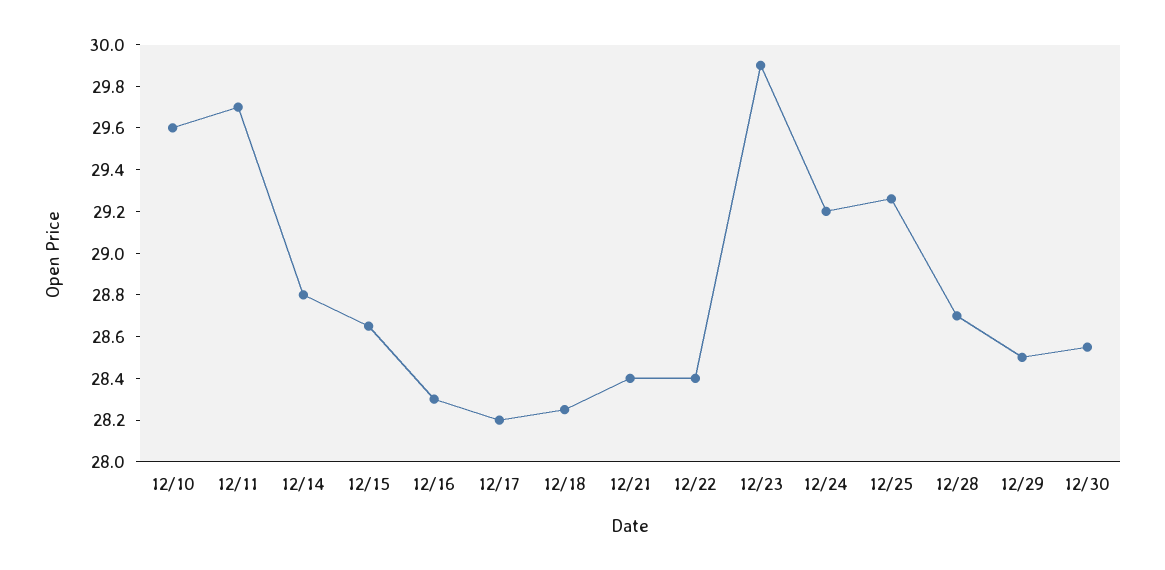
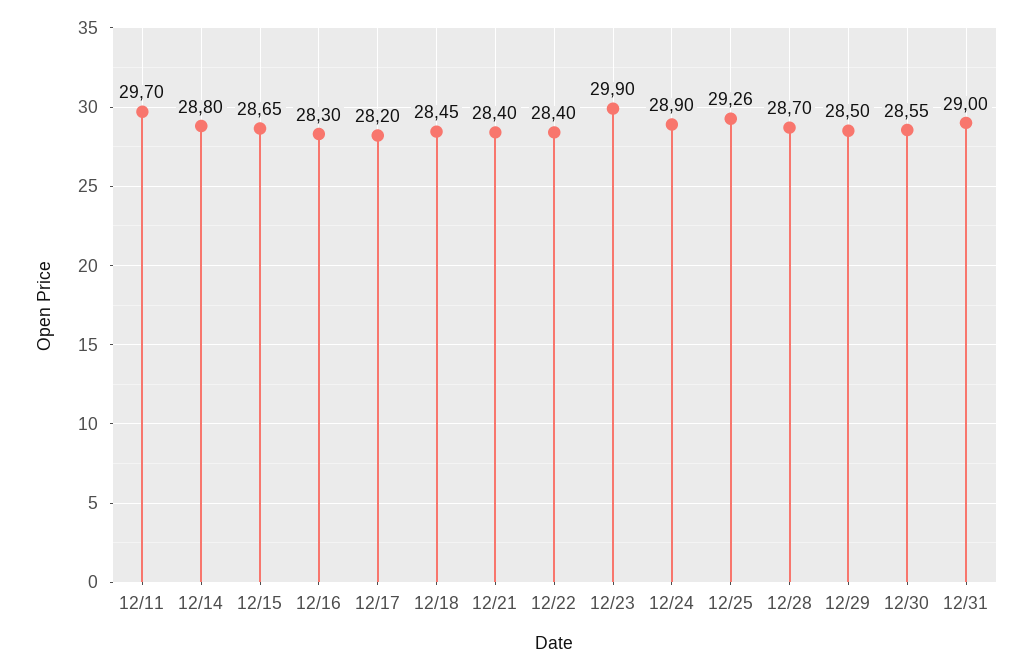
12/10: 29.6 -> none
12/18: 28.25 -> 28.45
12/24: 29.2 -> 28.9
12/31: none -> 29

